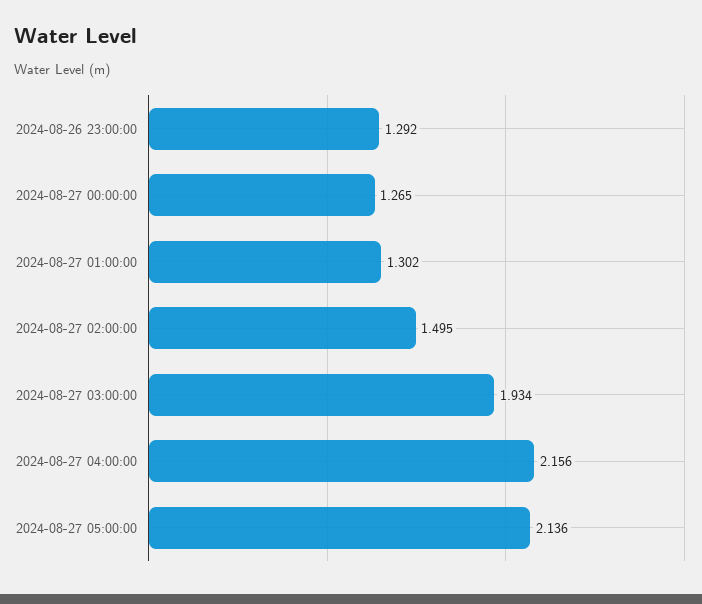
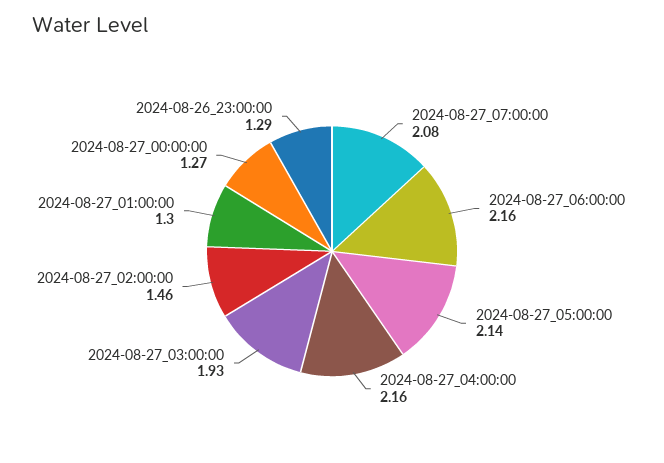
2024-08-27 02:00:00: 1.495 -> 1.46
2024-08-27_07:00:00: none -> 2.08
2024-08-27_06:00:00: none -> 2.16

